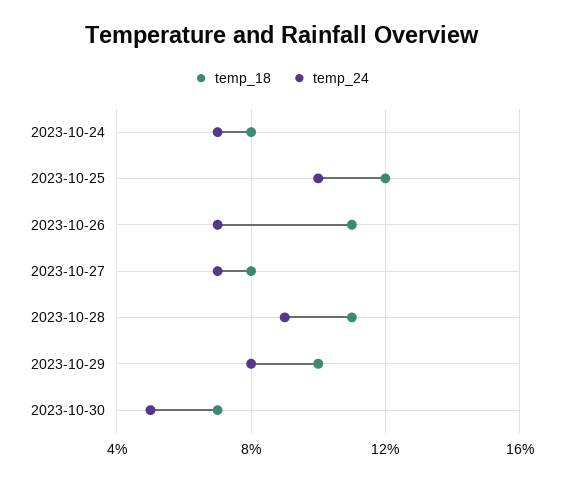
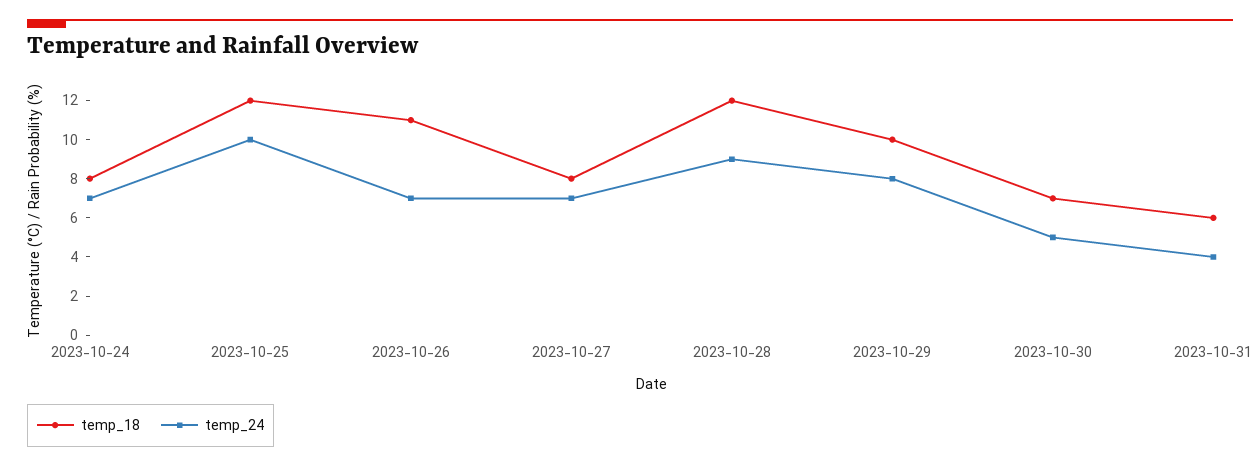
temp_18, 2023-10-28: 11 -> 12
temp_18, 2023-10-31: none -> 6
temp_24, 2023-10-31: none -> 4

